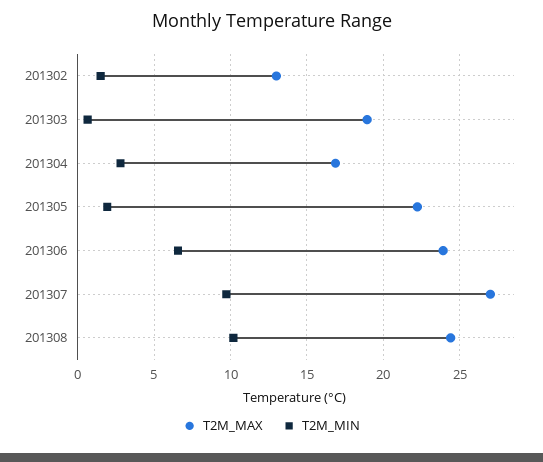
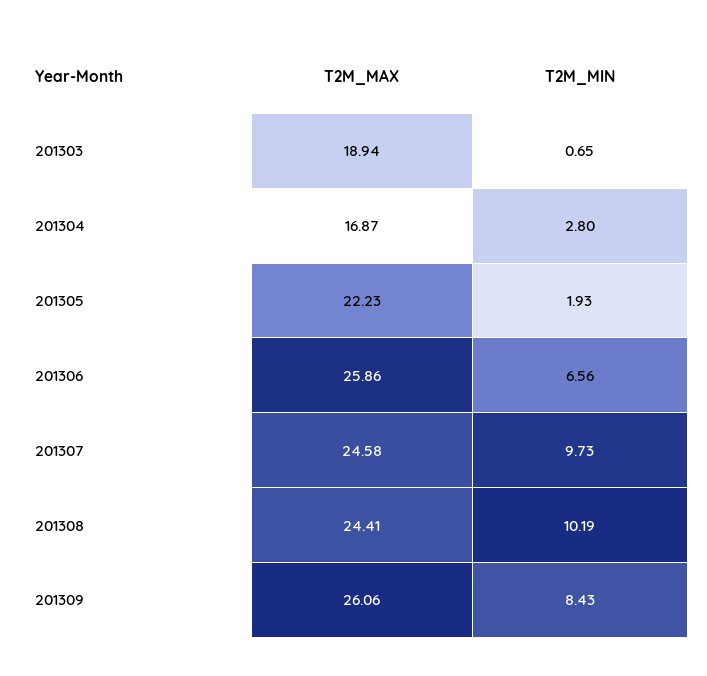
T2M_MAX, 201302: 13 -> none
T2M_MIN, 201302: 1.5 -> none
T2M_MAX, 201306: 24 -> 25.86
T2M_MAX, 201307: 27 -> 24.58
T2M_MAX, 201309: none -> 26.06
T2M_MIN, 201309: none -> 8.43

